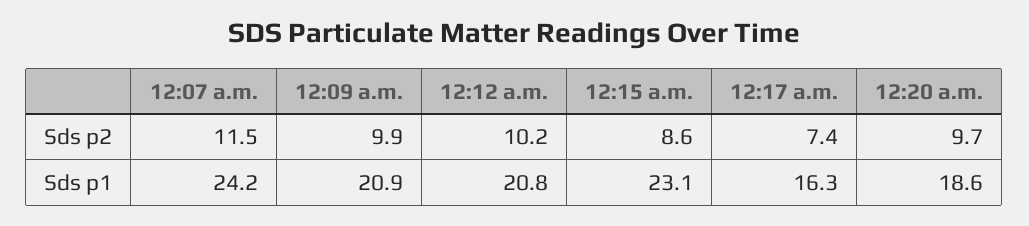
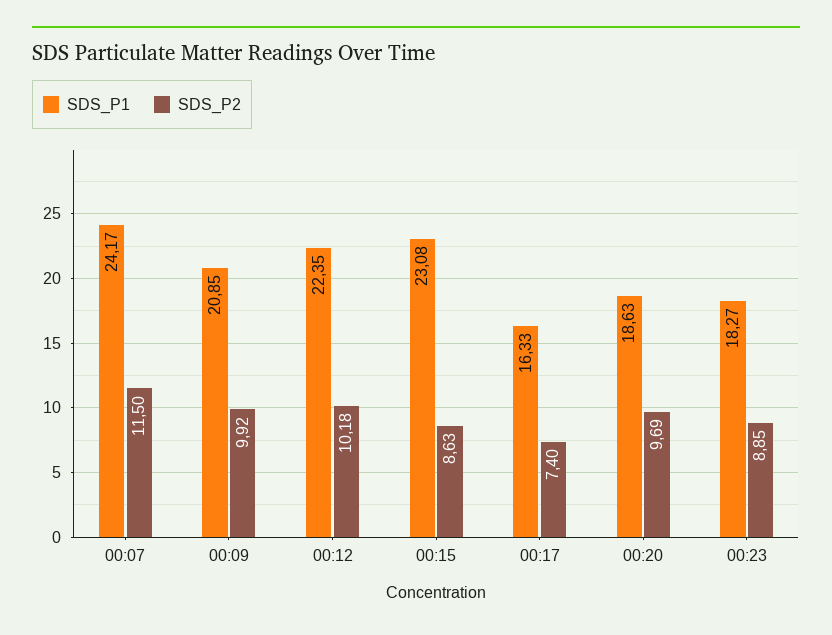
Sds p1, 12:12 a.m.: 20.8 -> 22.35
Sds p1, 00:23: none -> 18.27
Sds p2, 00:23: none -> 8.85

